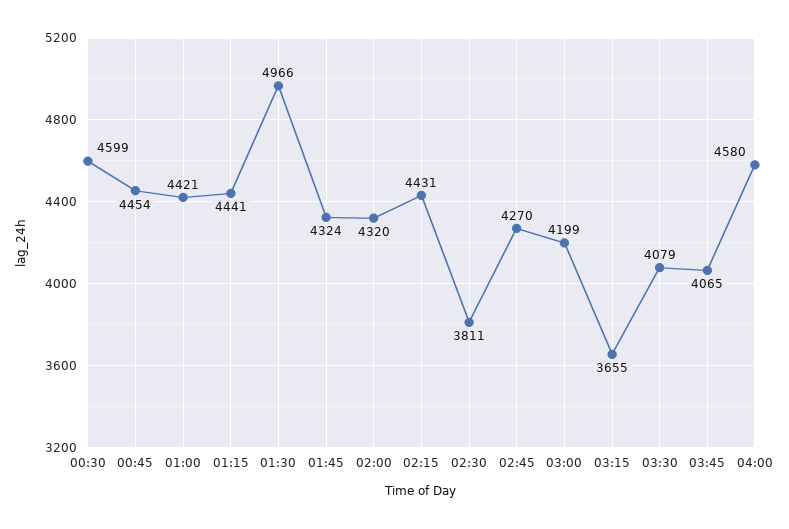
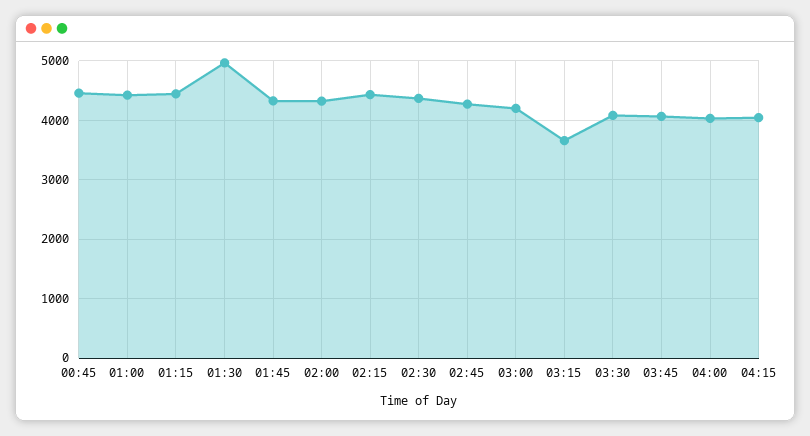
00:30: 4599 -> none
02:30: 3811 -> 4400
04:00: 4580 -> 4000
04:15: none -> 4000

